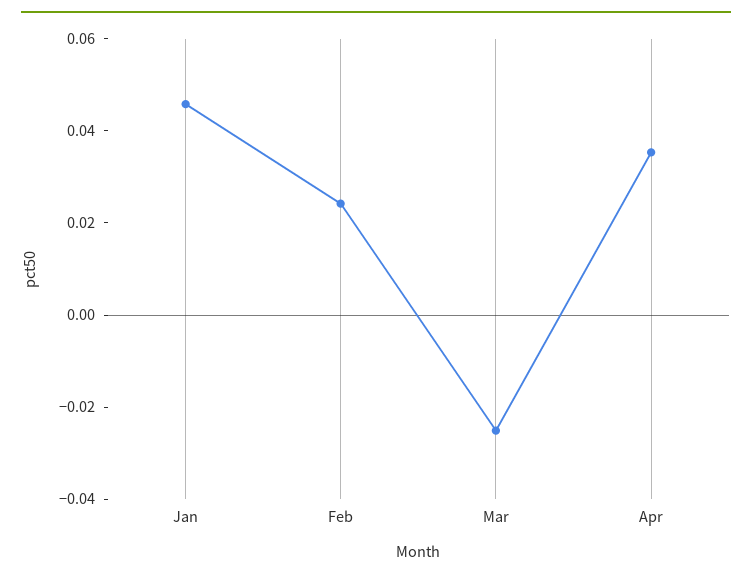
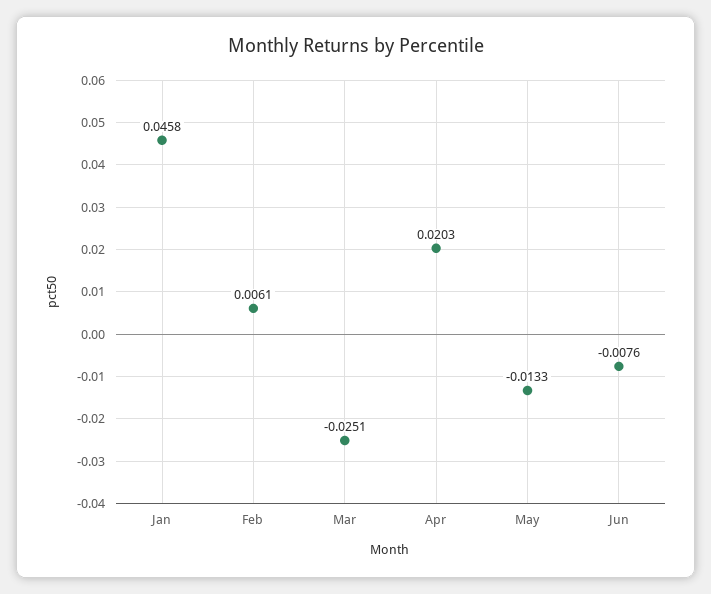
Feb: 0.025 -> 0.0061
Apr: 0.035 -> 0.0203
May: none -> -0.0133
Jun: none -> -0.0076

